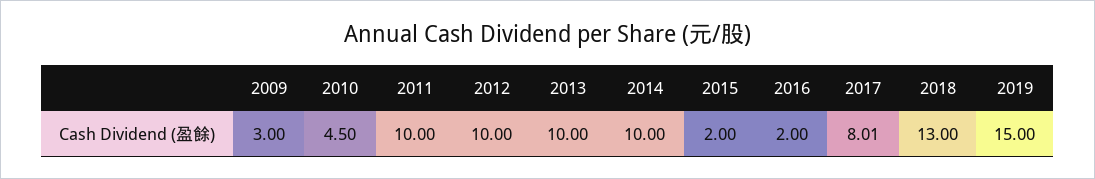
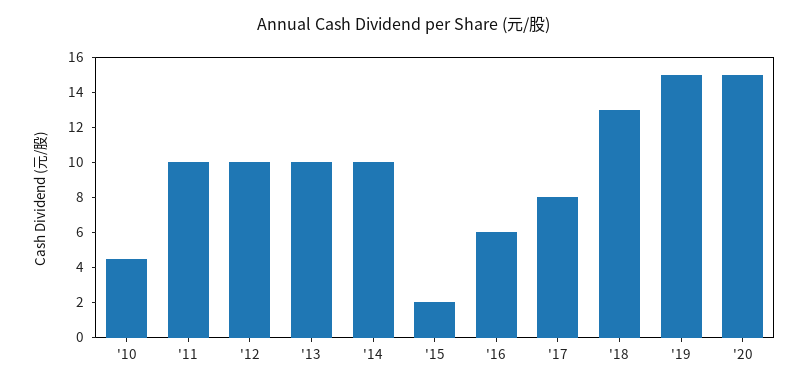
2009: 3 -> none
2016: 2 -> 6
'20: none -> 15

